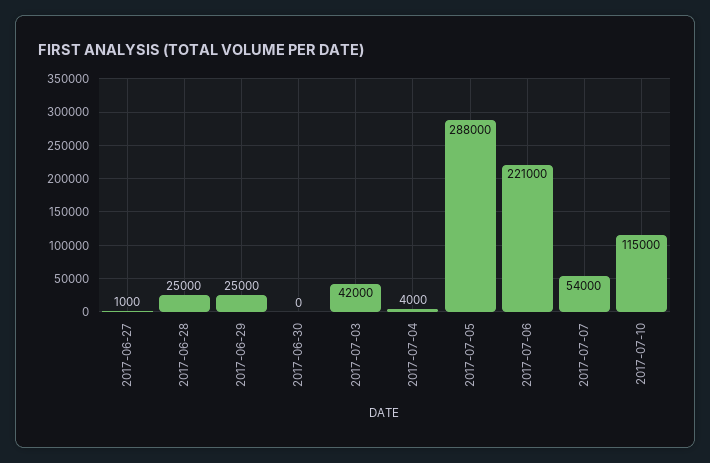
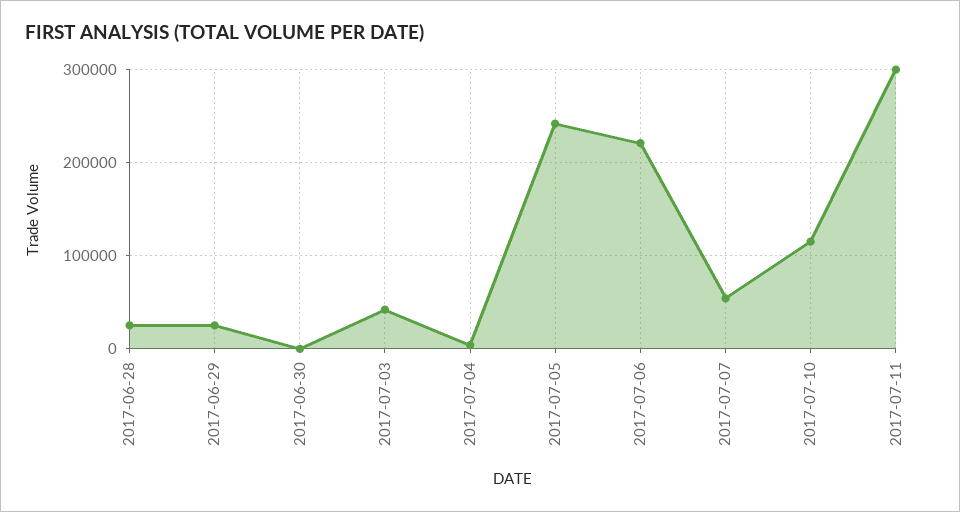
2017-06-27: 1000 -> none
2017-07-05: 288000 -> 240000
2017-07-11: none -> 300000

